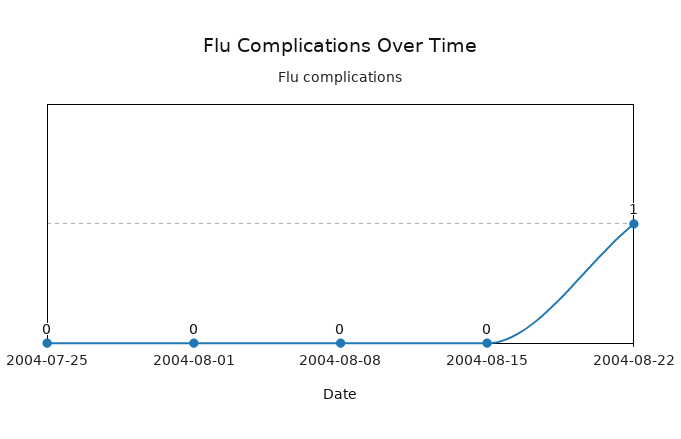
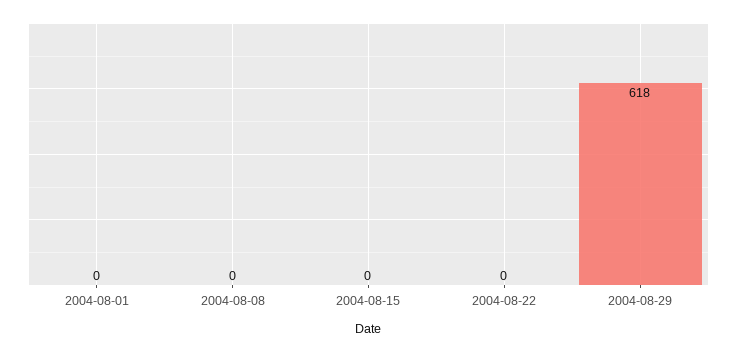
2004-07-25: 0 -> none
2004-08-22: 1 -> 0
2004-08-29: none -> 618

